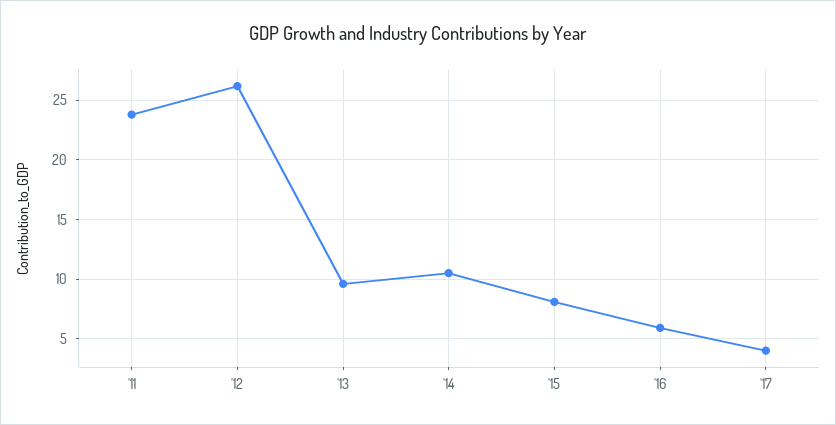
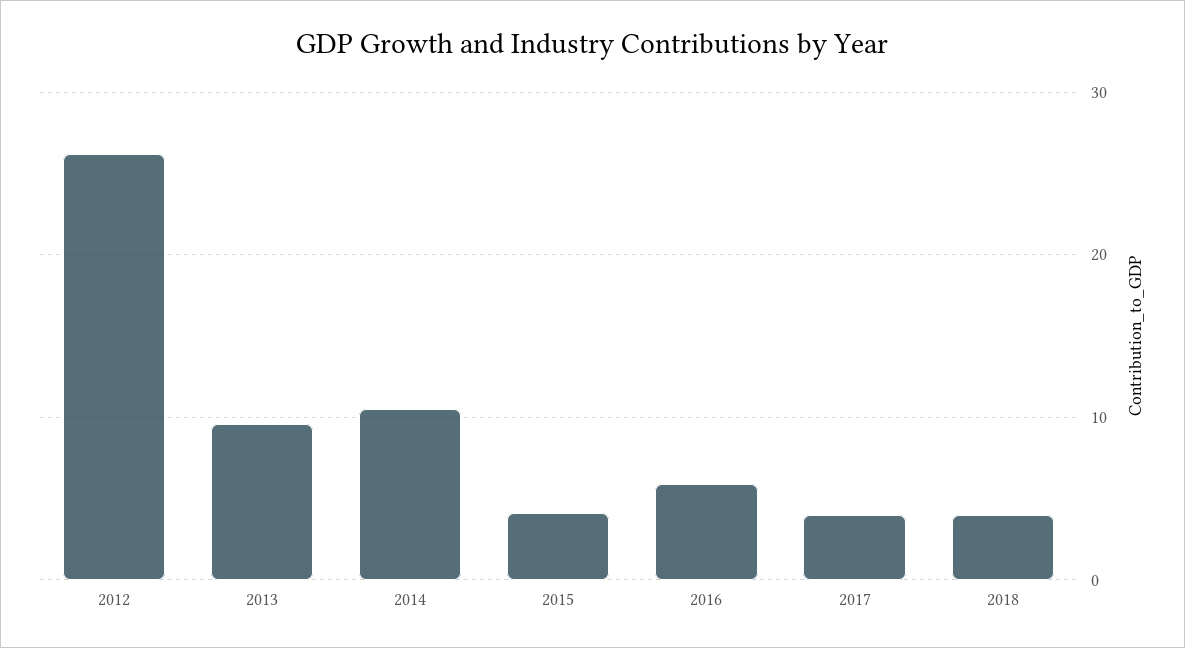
'11: 24 -> none
'15: 8 -> 4
2018: none -> 4

